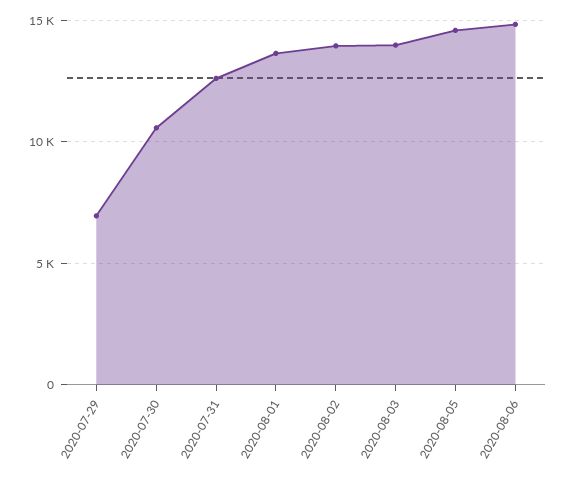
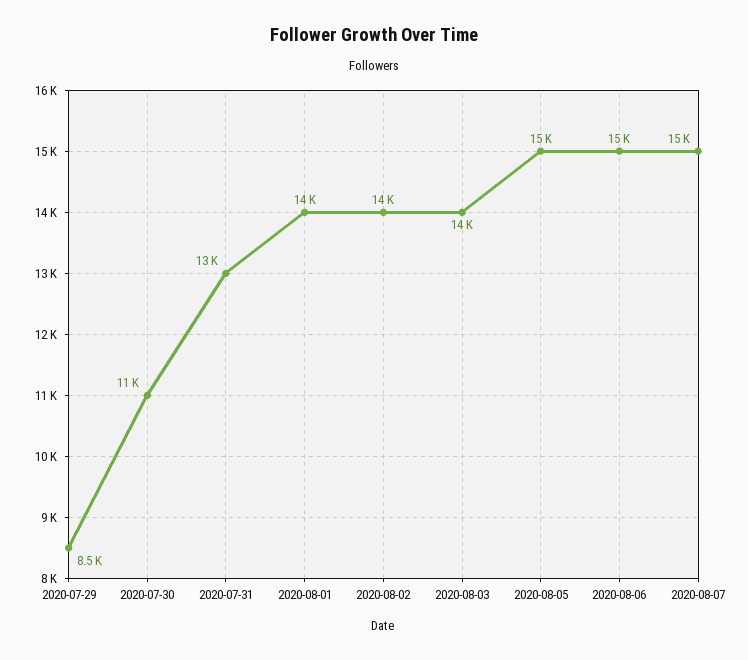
2020-07-29: 7000 -> 8500
2020-08-07: none -> 15000

